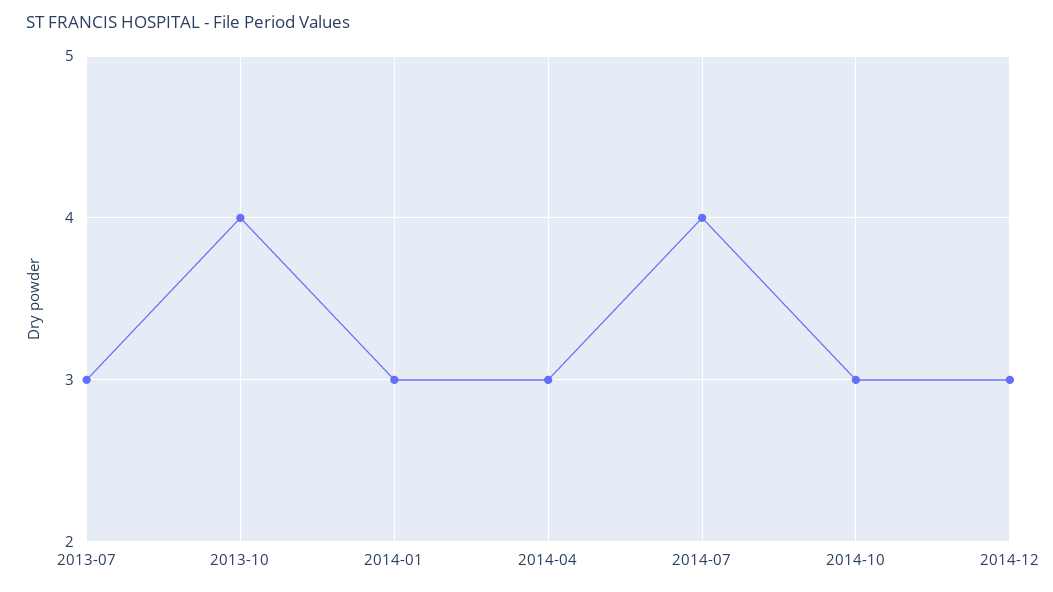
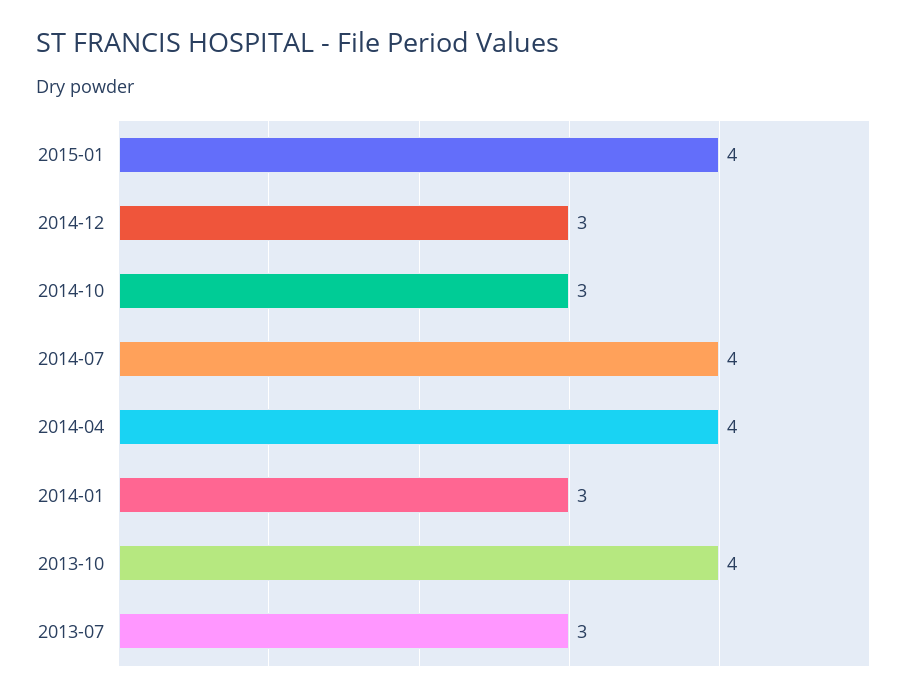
2014-04: 3 -> 4
2015-01: none -> 4

